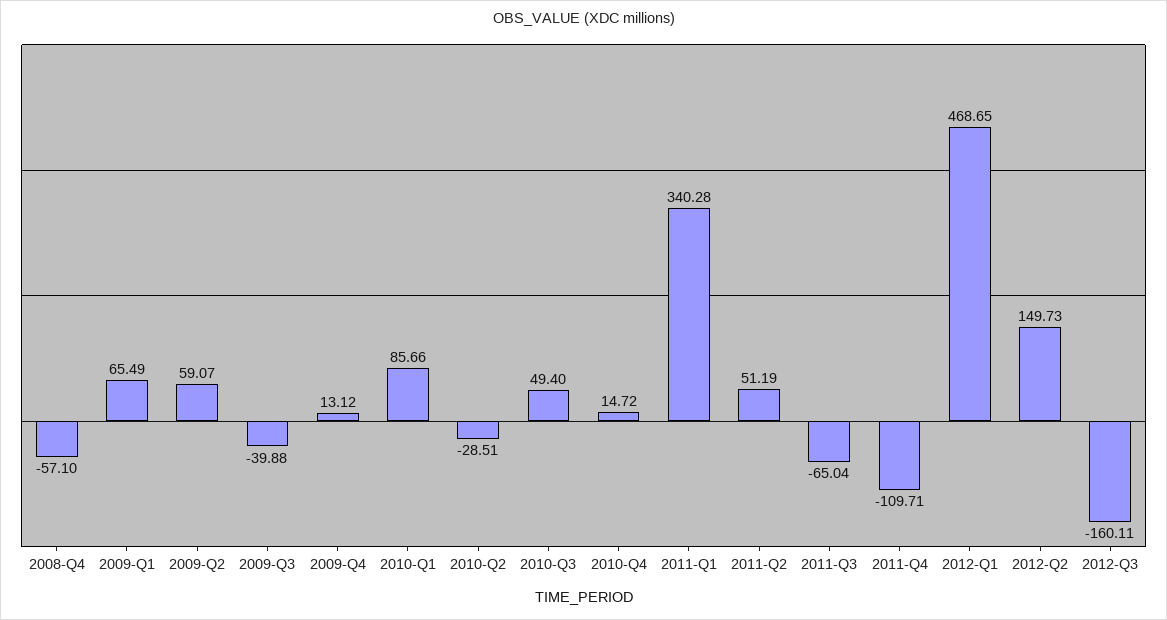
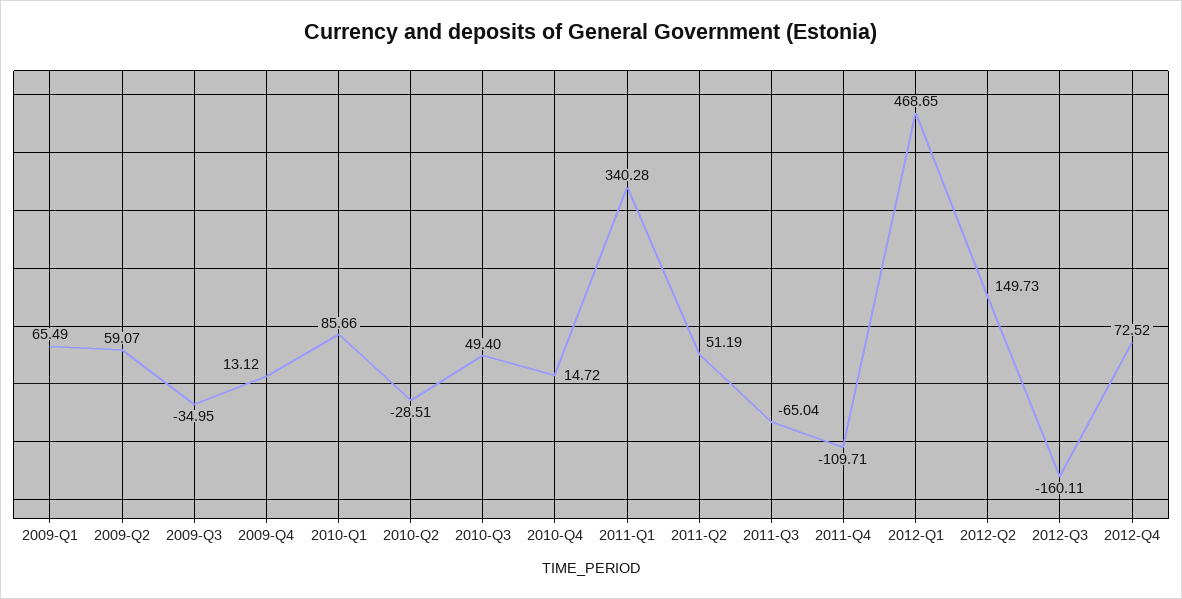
2008-Q4: -57.1 -> none
2009-Q3: -39.88 -> -34.95
2012-Q4: none -> 72.52

